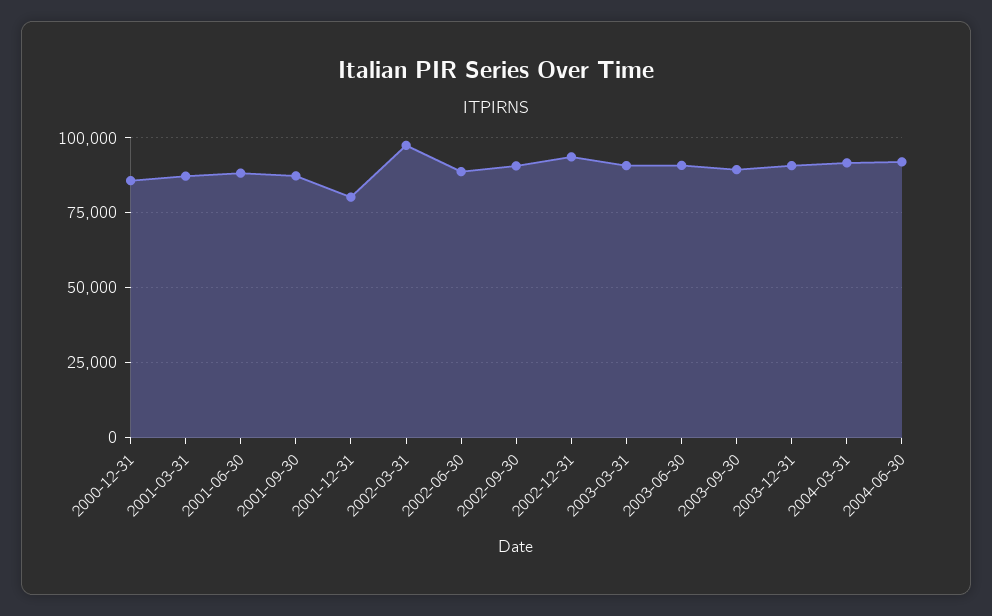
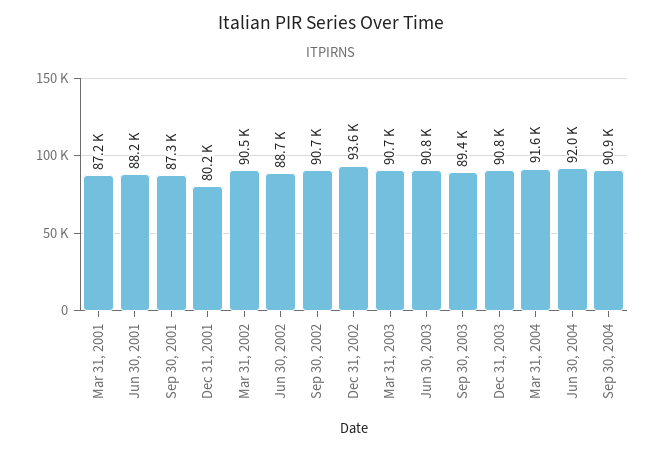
2000-12-31: 85000 -> none
2002-03-31: 97500 -> 90500
Sep 30, 2004: none -> 90900

